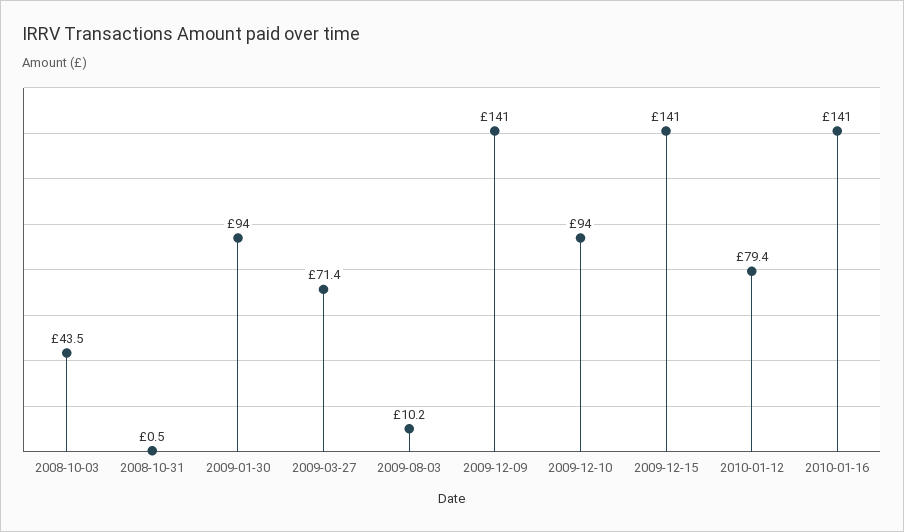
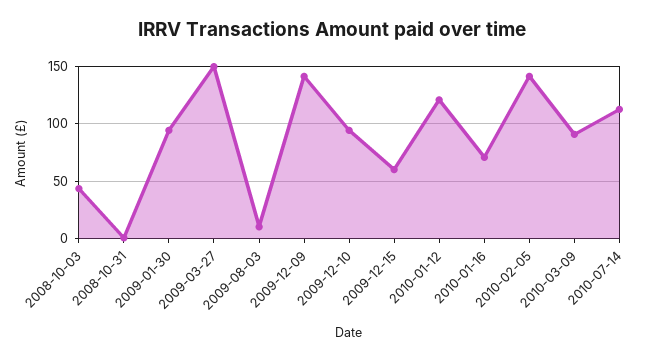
2009-03-27: 71.4 -> 150
2009-12-15: 141 -> 60
2010-01-12: 79.4 -> 120
2010-01-16: 141 -> 70
2010-02-05: none -> 140
2010-03-09: none -> 90
2010-07-14: none -> 110

